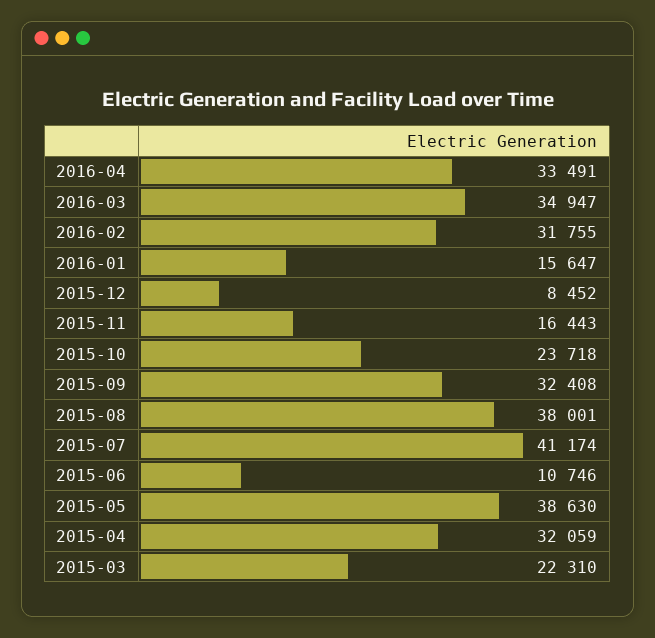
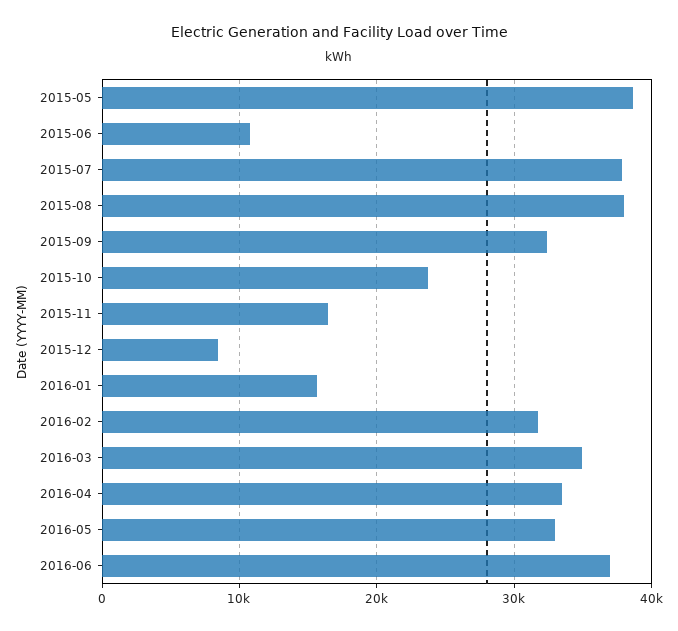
2015-07: 41174 -> 38000
2015-04: 32059 -> none
2015-03: 22310 -> none
2016-05: none -> 33000
2016-06: none -> 37000

